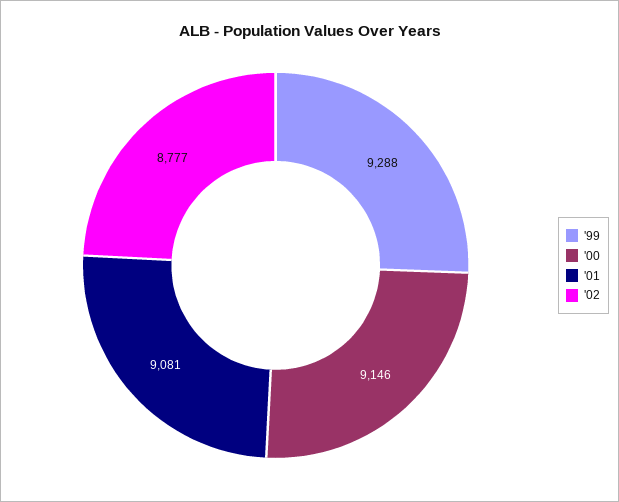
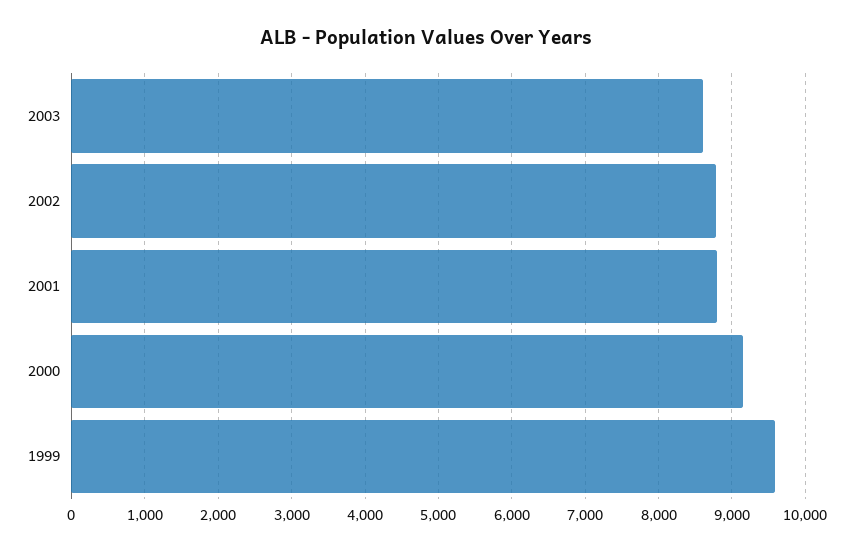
'99: 9288 -> 9600
'01: 9081 -> 8800
2003: none -> 8600

